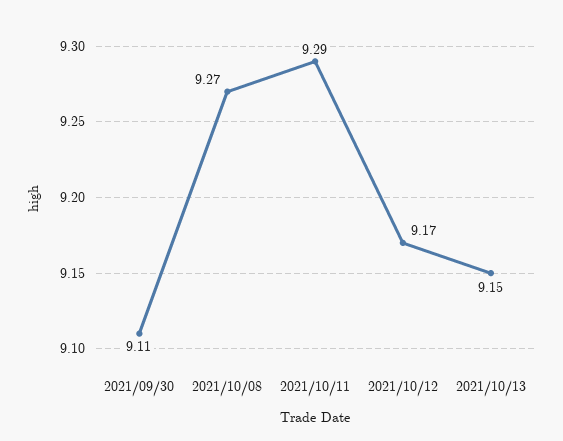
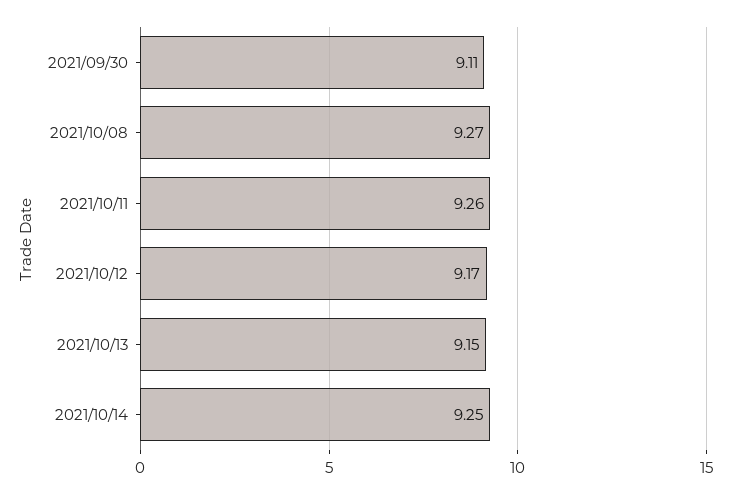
2021/10/11: 9.29 -> 9.26
2021/10/14: none -> 9.25

